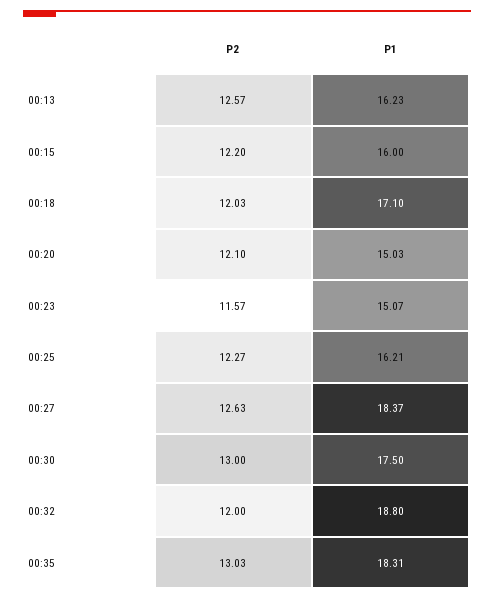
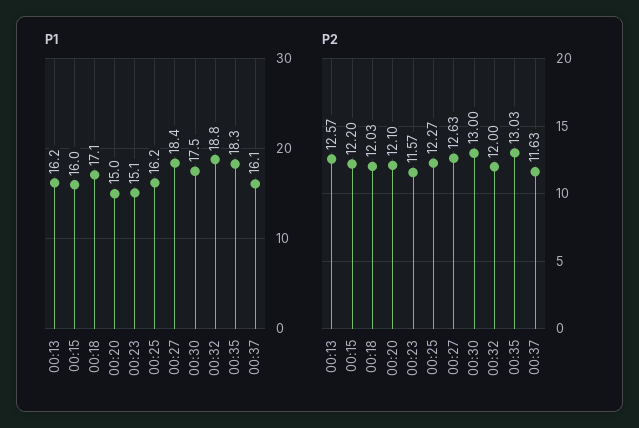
P1, 00:37: none -> 16.1
P2, 00:37: none -> 11.63

